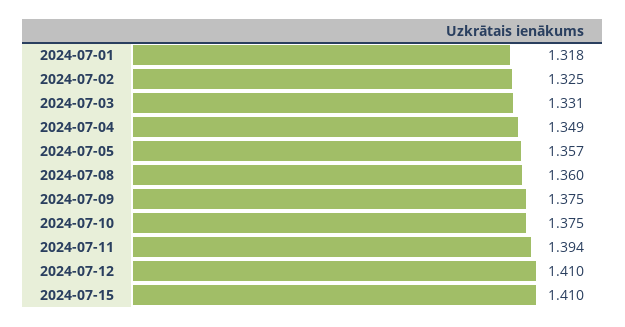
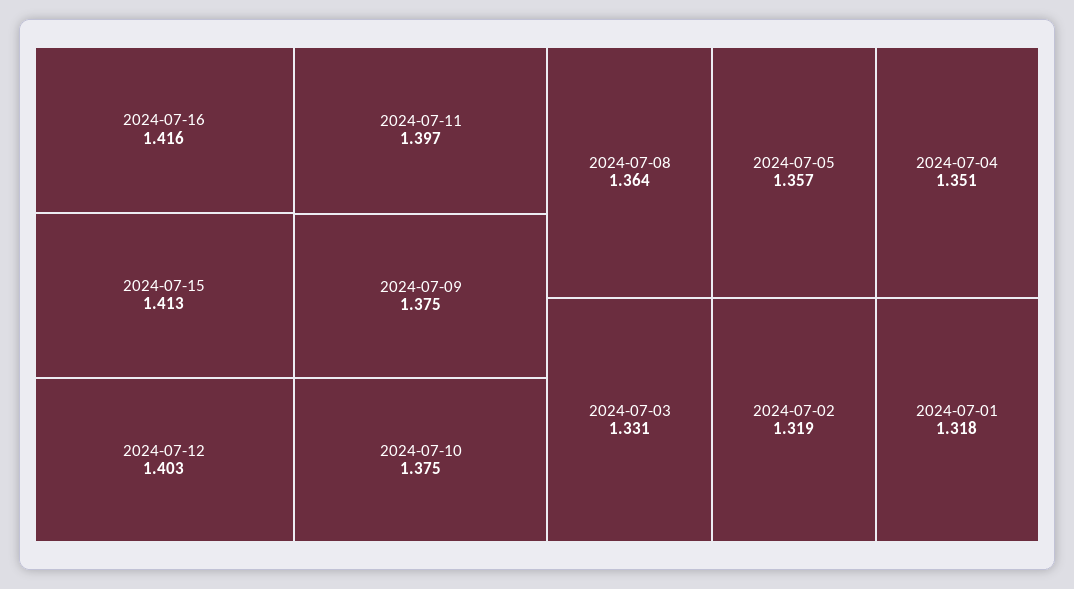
2024-07-02: 1.325 -> 1.319
2024-07-04: 1.349 -> 1.351
2024-07-08: 1.36 -> 1.364
2024-07-11: 1.394 -> 1.397
2024-07-12: 1.41 -> 1.403
2024-07-15: 1.41 -> 1.413
2024-07-16: none -> 1.416

